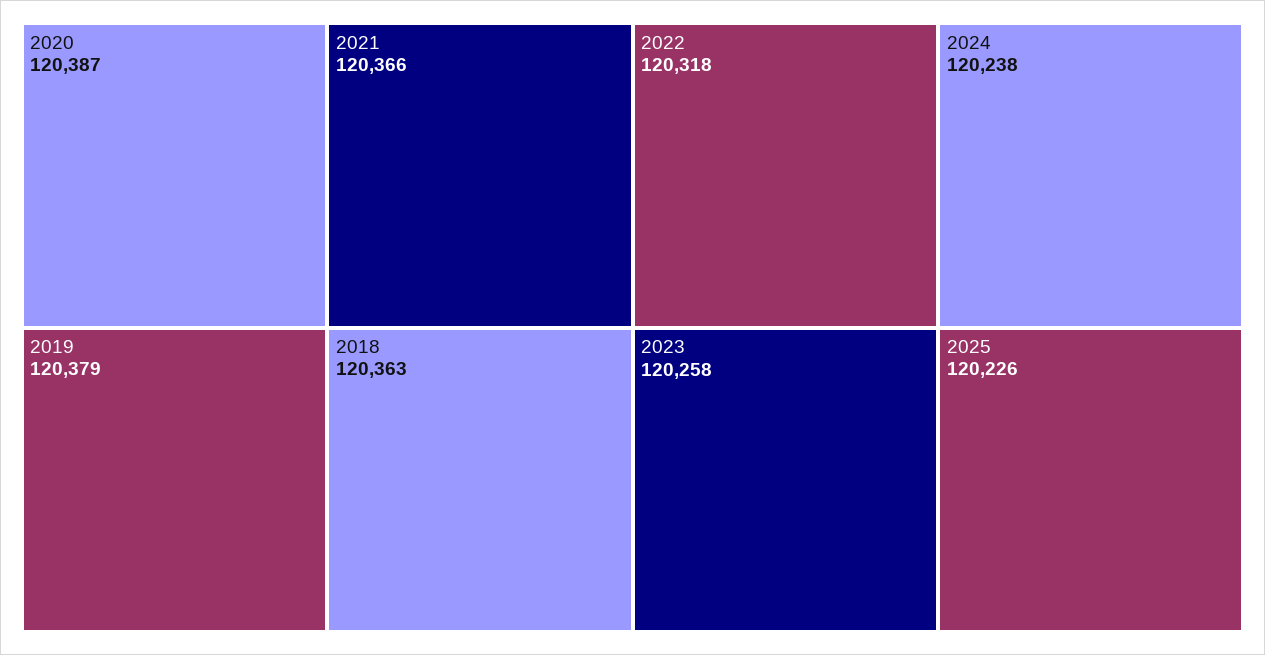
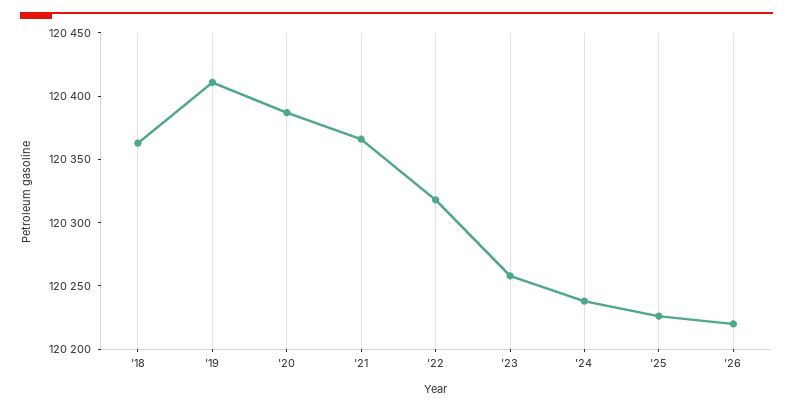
2019: 120379 -> 120410
'26: none -> 120220

